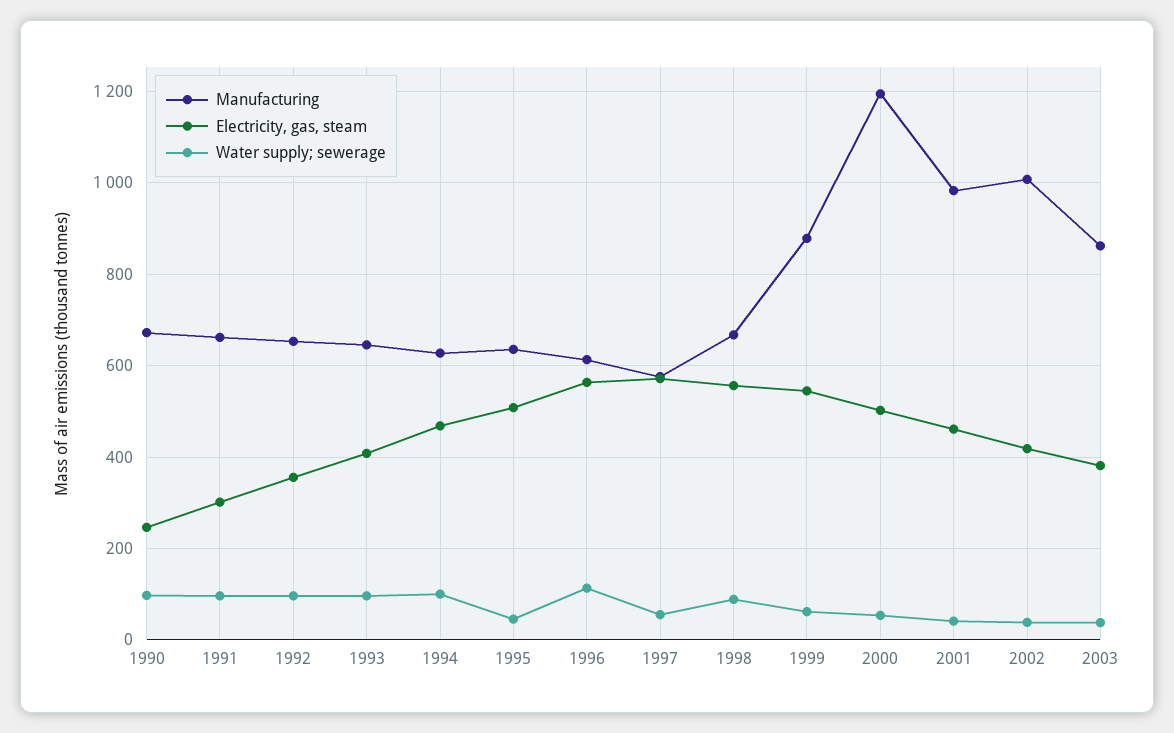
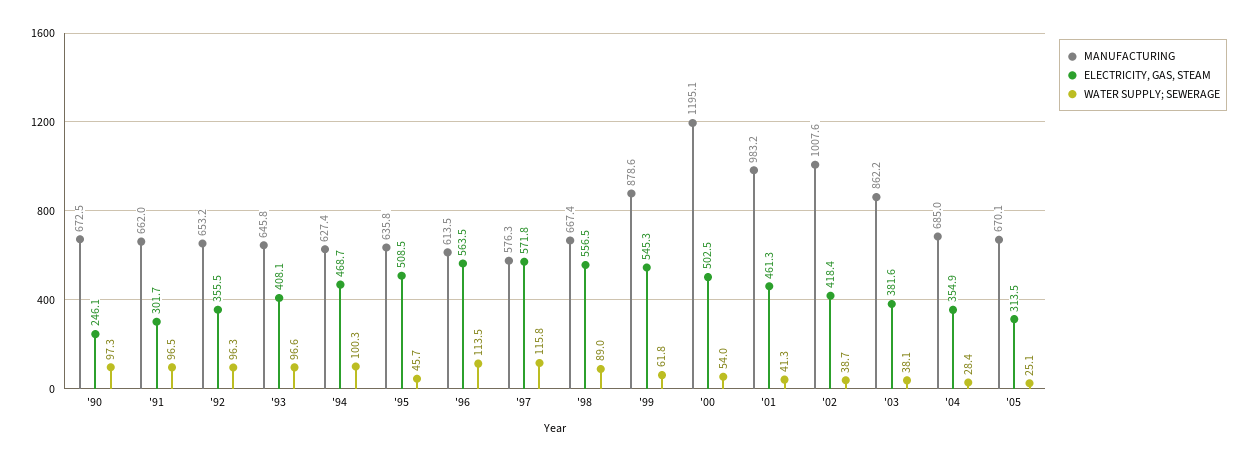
Water supply; sewerage, 1997: 60 -> 115.8
Manufacturing, '04: none -> 685
Electricity, gas, steam, '04: none -> 354.9
Water supply; sewerage, '04: none -> 28.4
Manufacturing, '05: none -> 670.1
Electricity, gas, steam, '05: none -> 313.5
Water supply; sewerage, '05: none -> 25.1

